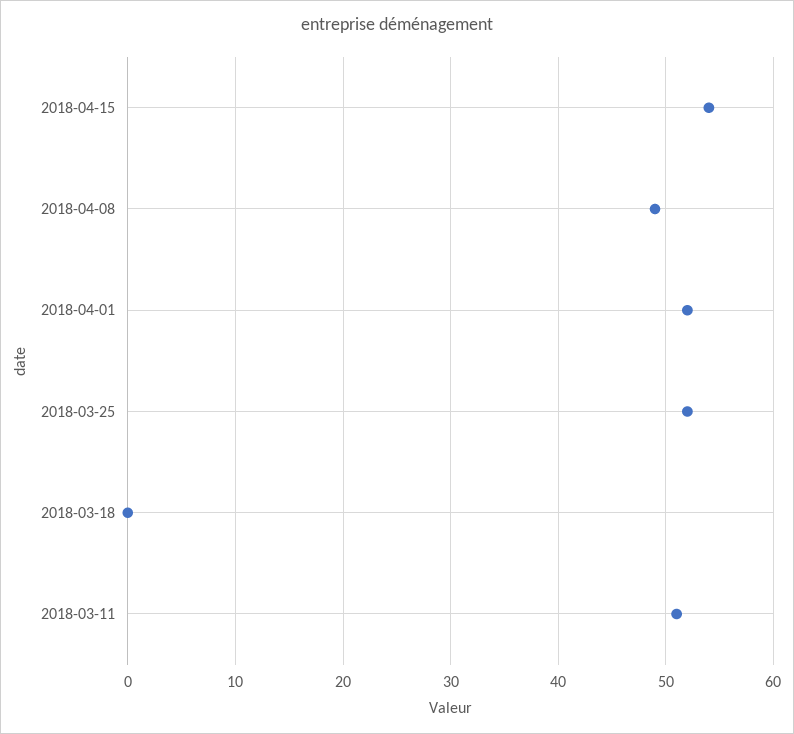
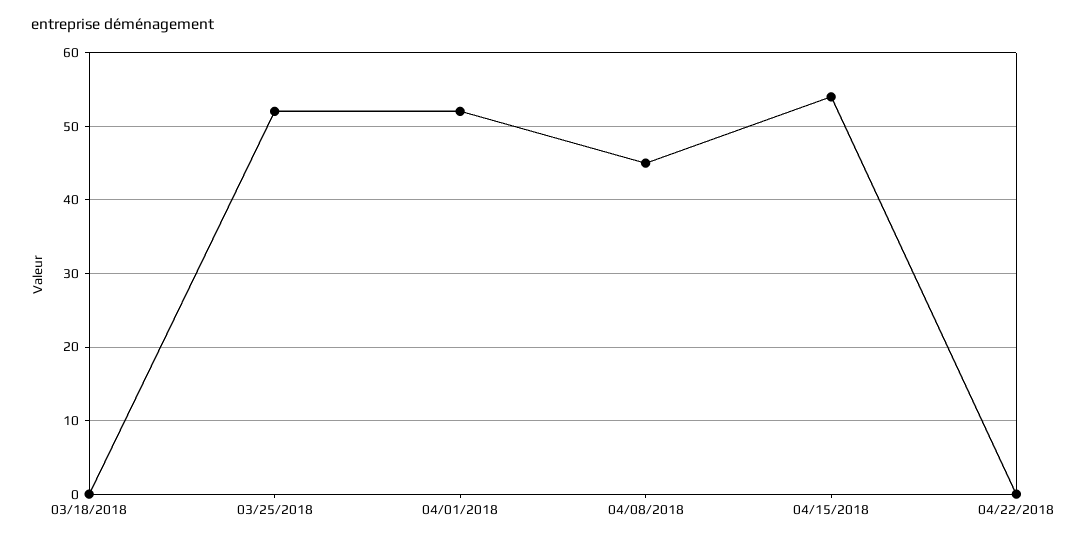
2018-04-08: 49 -> 45
2018-03-11: 51 -> none
04/22/2018: none -> 0

